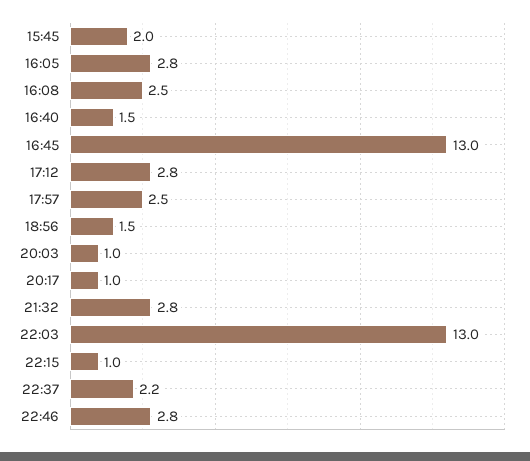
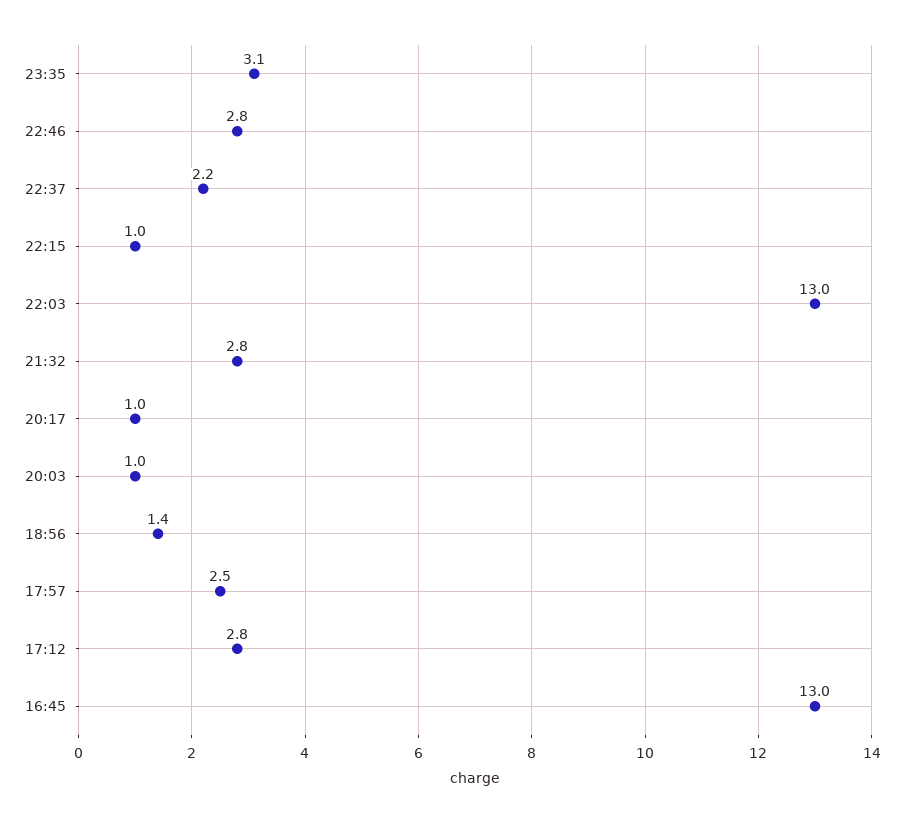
15:45: 2 -> none
16:05: 2.8 -> none
16:08: 2.5 -> none
16:40: 1.5 -> none
18:56: 1.5 -> 1.4
23:35: none -> 3.1

